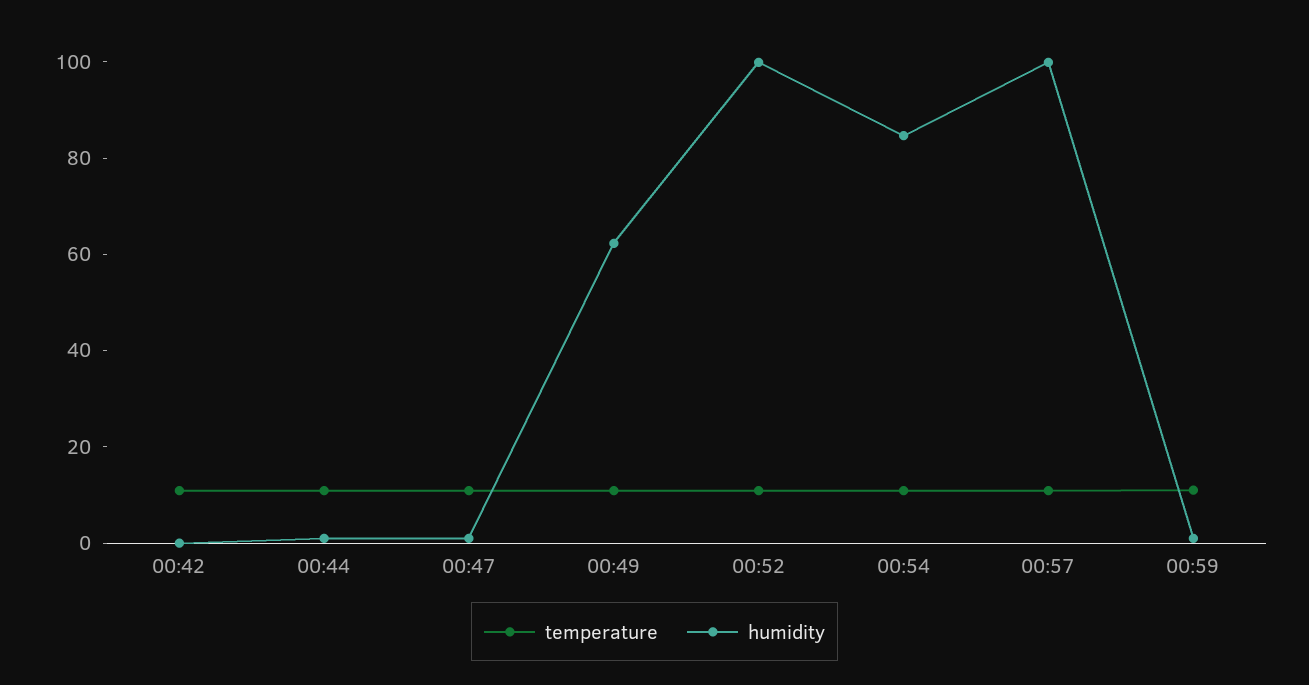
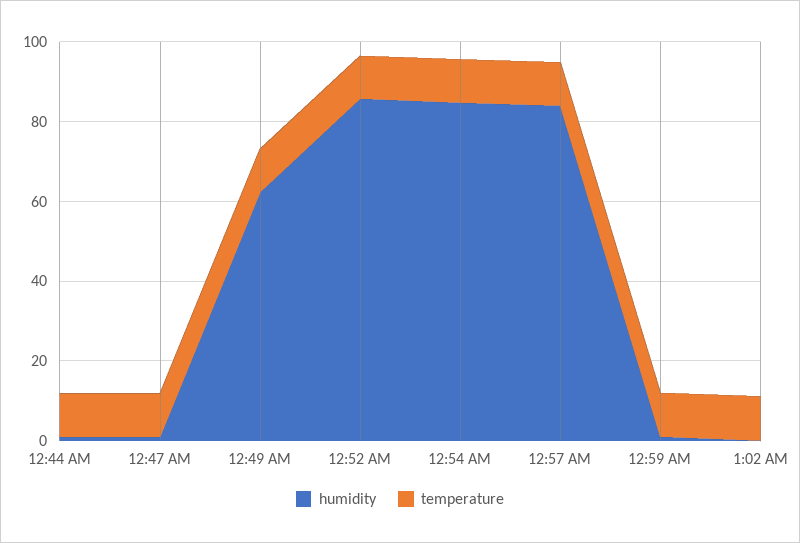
temperature, 00:42: 10 -> none
humidity, 00:42: 0 -> none
humidity, 00:52: 100 -> 85
humidity, 00:57: 100 -> 85
humidity, 1:02 AM: none -> 0
temperature, 1:02 AM: none -> 10

